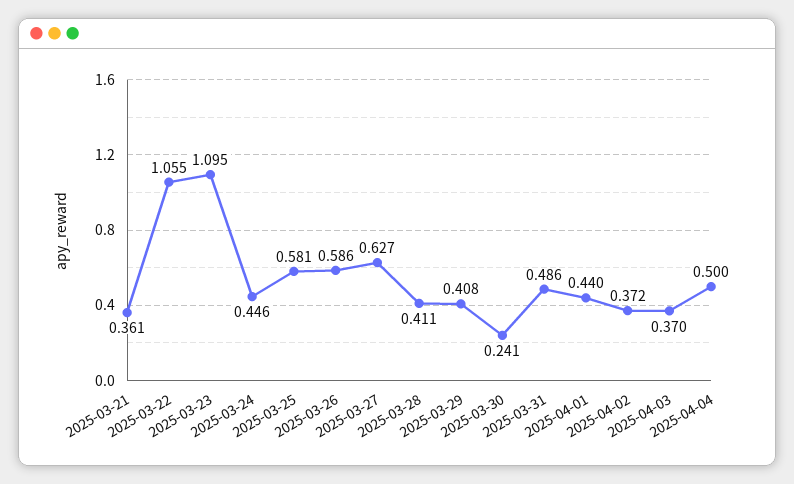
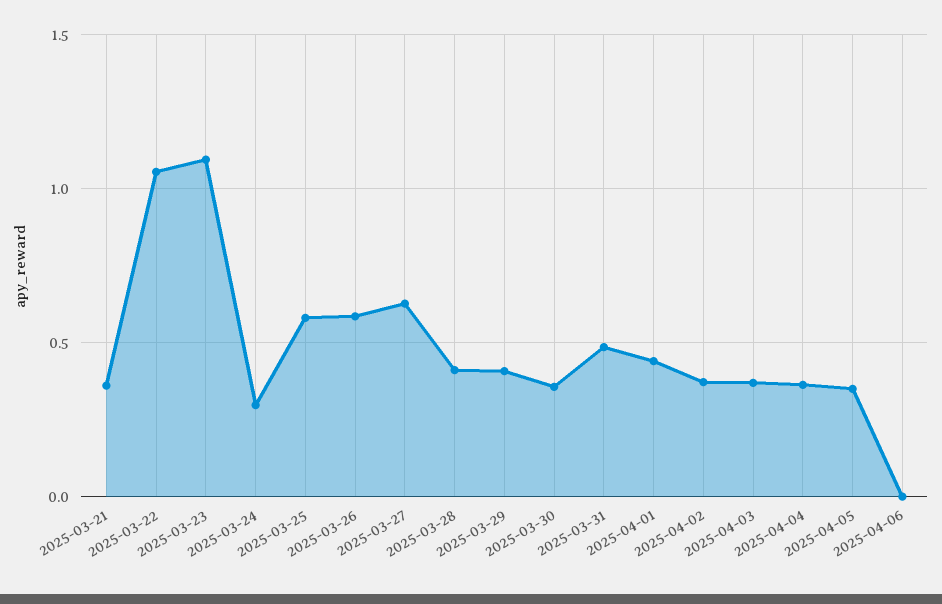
2025-03-24: 0.446 -> 0.3
2025-03-30: 0.241 -> 0.35
2025-04-04: 0.5 -> 0.35
2025-04-05: none -> 0.35
2025-04-06: none -> 0

